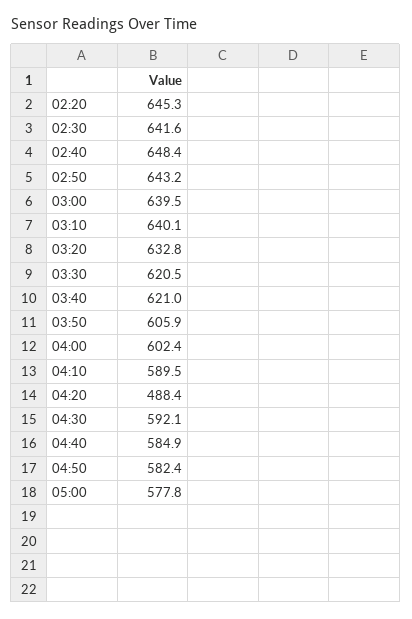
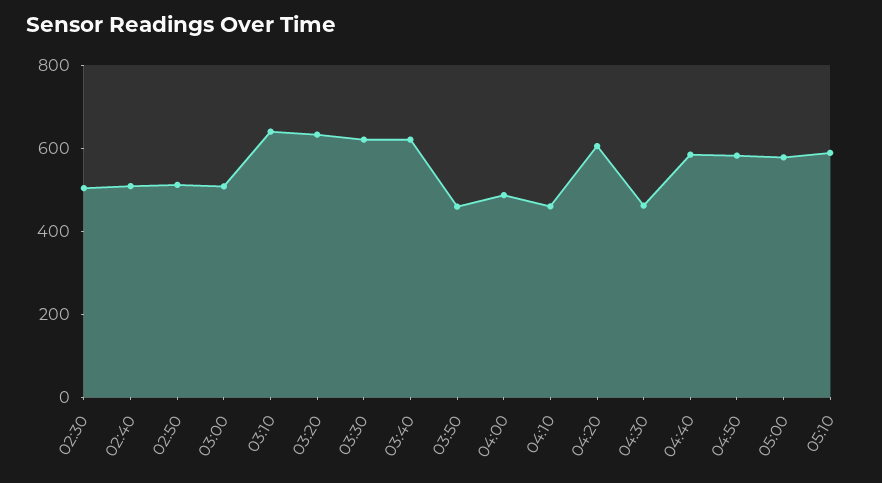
02:20: 645.3 -> none
02:30: 641.6 -> 500
02:40: 648.4 -> 500
02:50: 643.2 -> 500
03:00: 639.5 -> 500
03:50: 605.9 -> 450
04:00: 602.4 -> 500
04:10: 589.5 -> 450
04:20: 488.4 -> 600
04:30: 592.1 -> 450
05:10: none -> 600

